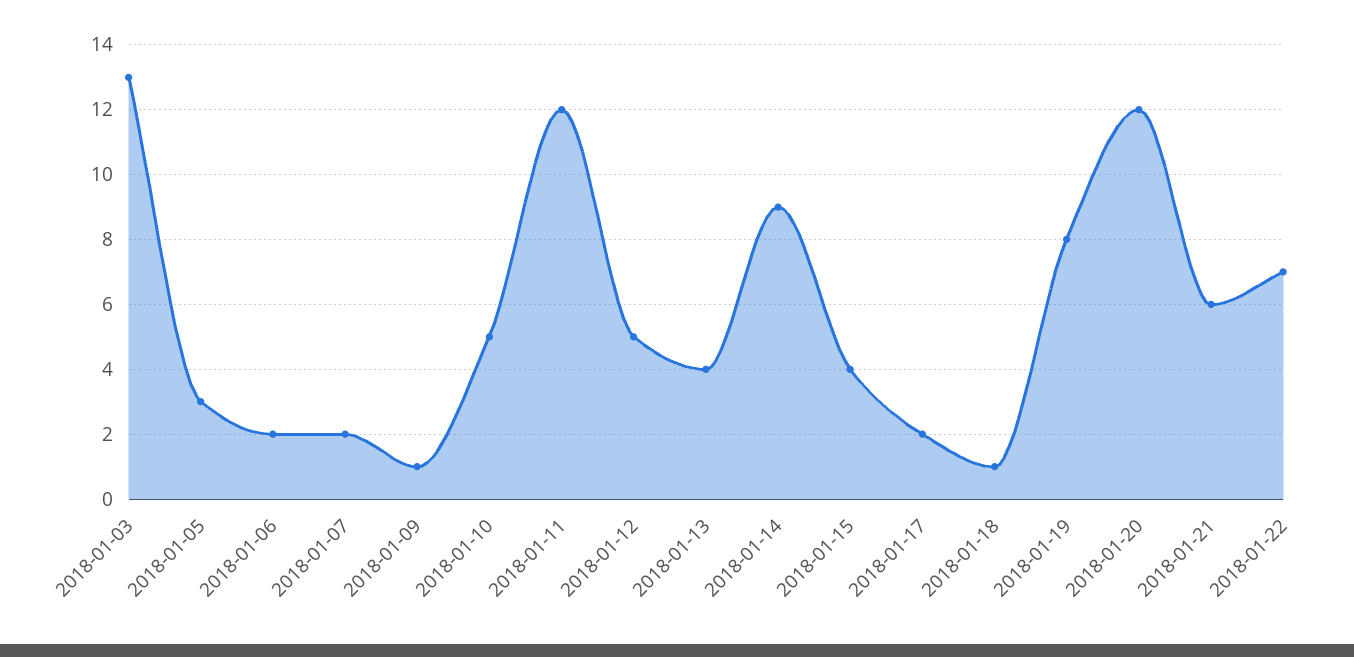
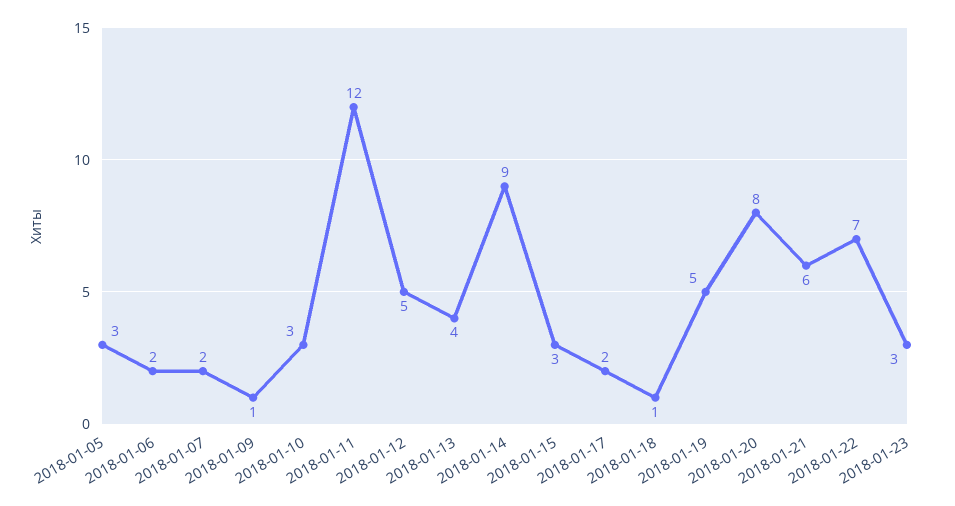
2018-01-03: 13 -> none
2018-01-10: 5 -> 3
2018-01-15: 4 -> 3
2018-01-19: 8 -> 5
2018-01-20: 12 -> 8
2018-01-23: none -> 3

